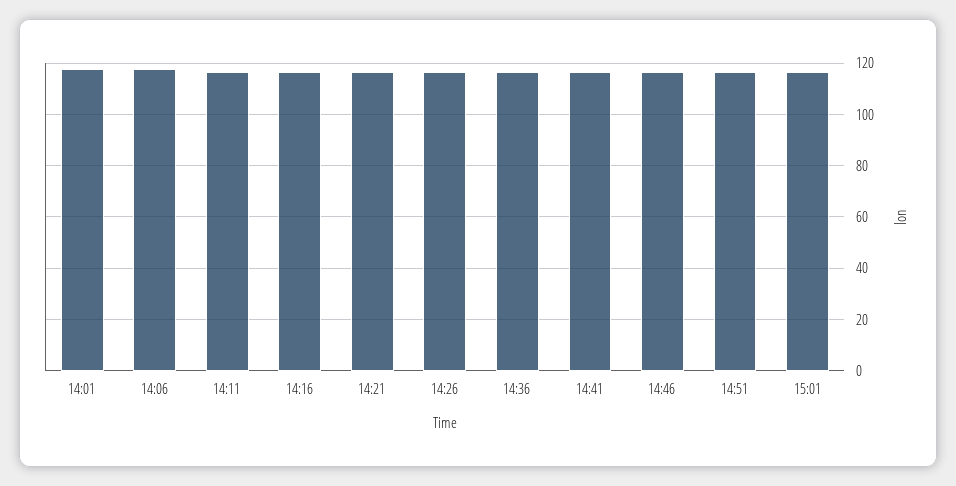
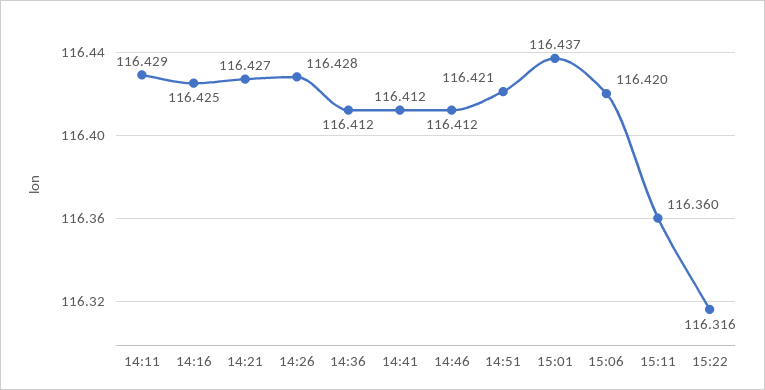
14:01: 117.5 -> none
14:06: 117.5 -> none
15:06: none -> 116.42
15:11: none -> 116.36
15:22: none -> 116.316

